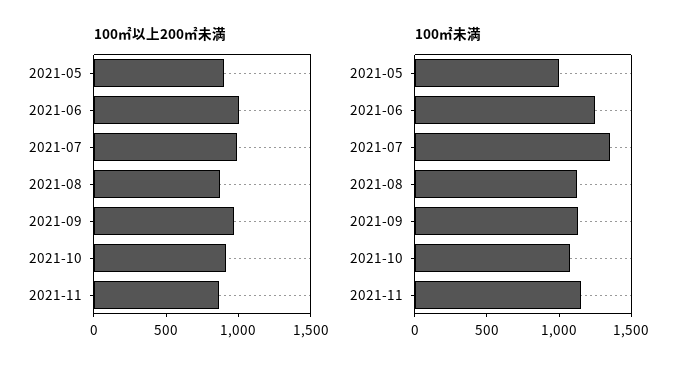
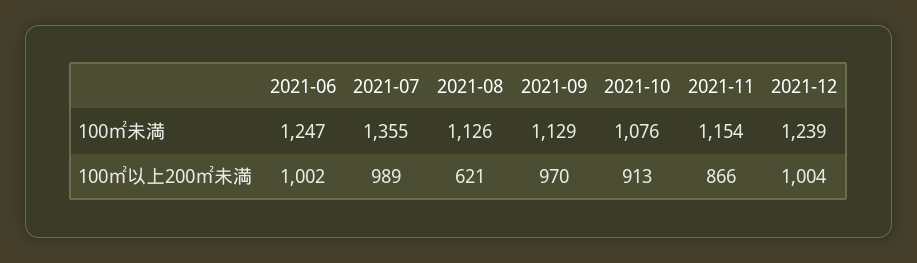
100㎡以上200㎡未満, 2021-05: 900 -> none
100㎡以上200㎡未満, 2021-08: 900 -> 621
100㎡未満, 2021-05: 1000 -> none
100㎡未満, 2021-12: none -> 1239
100㎡以上200㎡未満, 2021-12: none -> 1004

